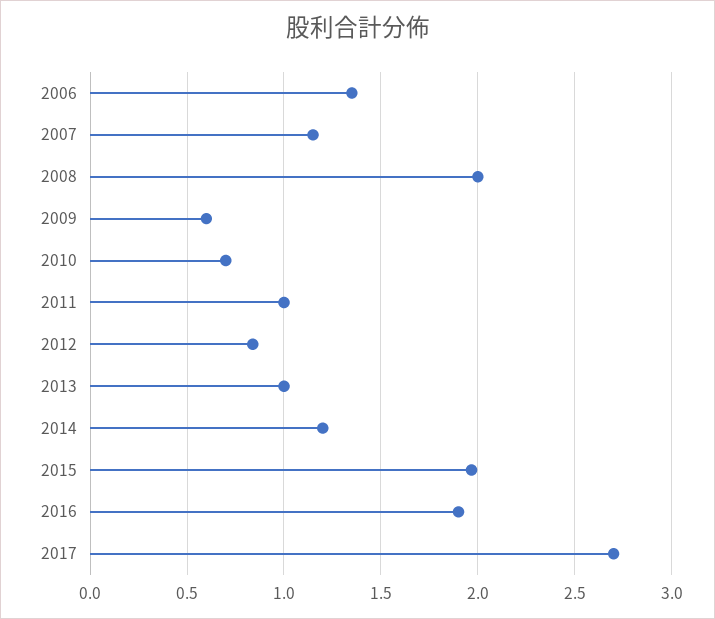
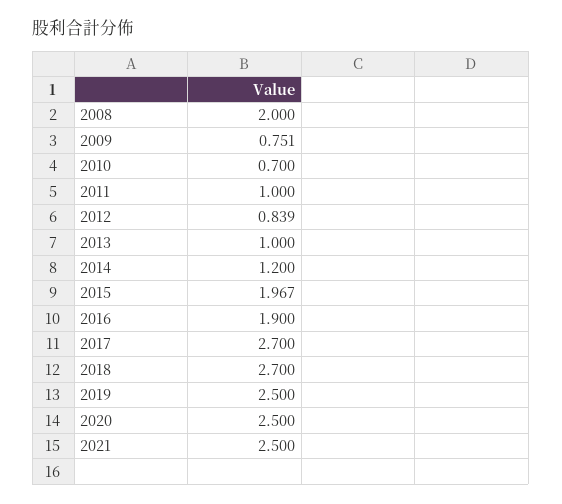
2006: 1.35 -> none
2007: 1.15 -> none
2009: 0.6 -> 0.751
2018: none -> 2.7
2019: none -> 2.5
2020: none -> 2.5
2021: none -> 2.5

